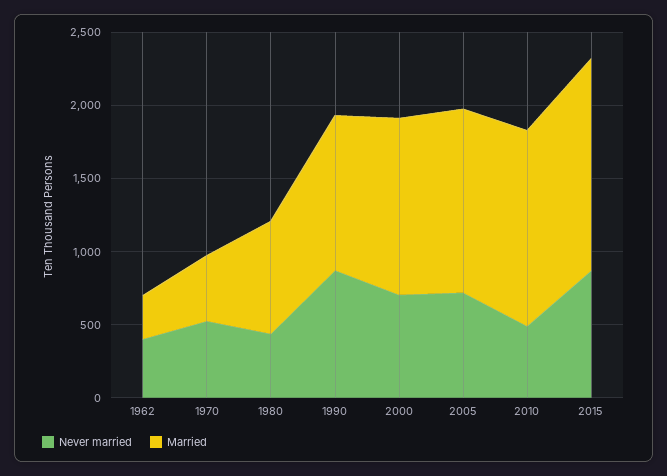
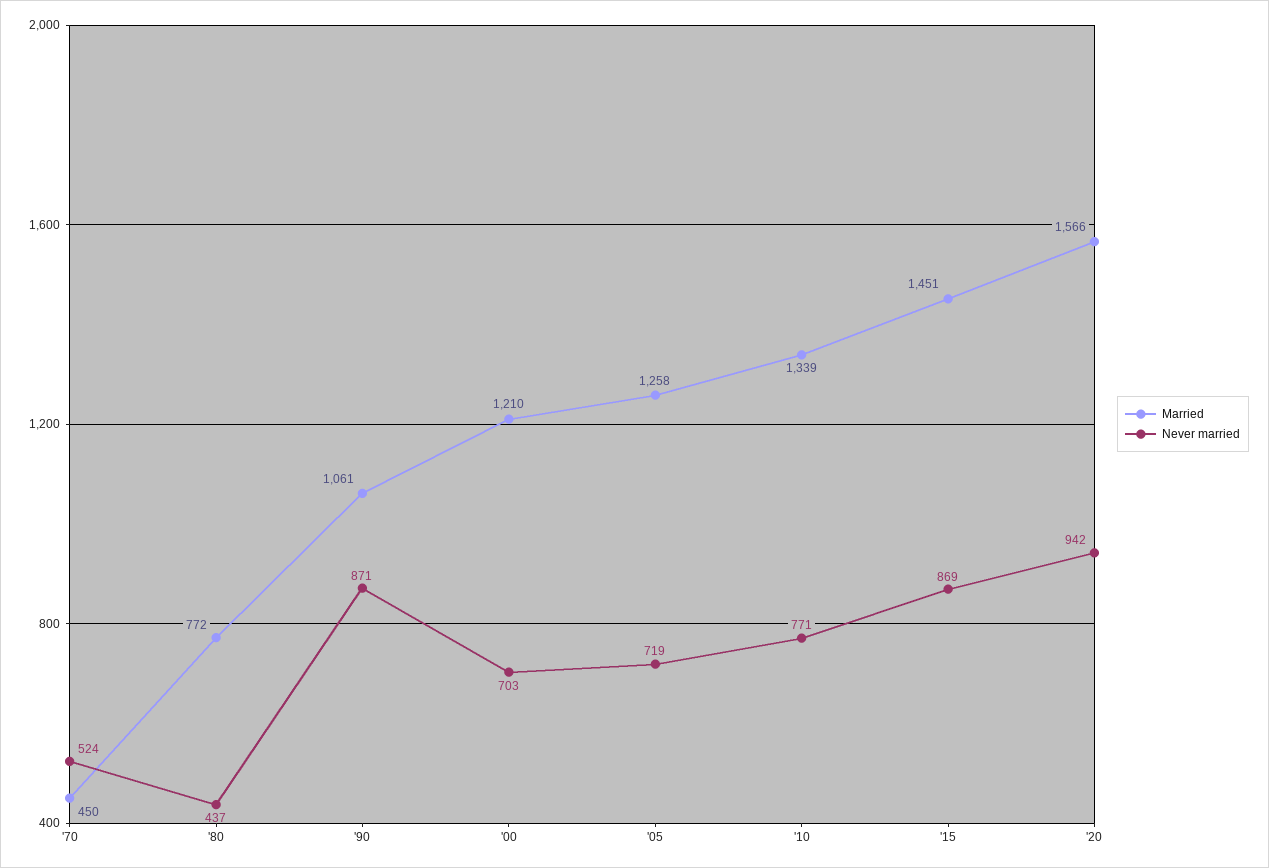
Never married, 1962: 400 -> none
Married, 1962: 300 -> none
Never married, 2010: 500 -> 771
Married, '20: none -> 1566
Never married, '20: none -> 942

